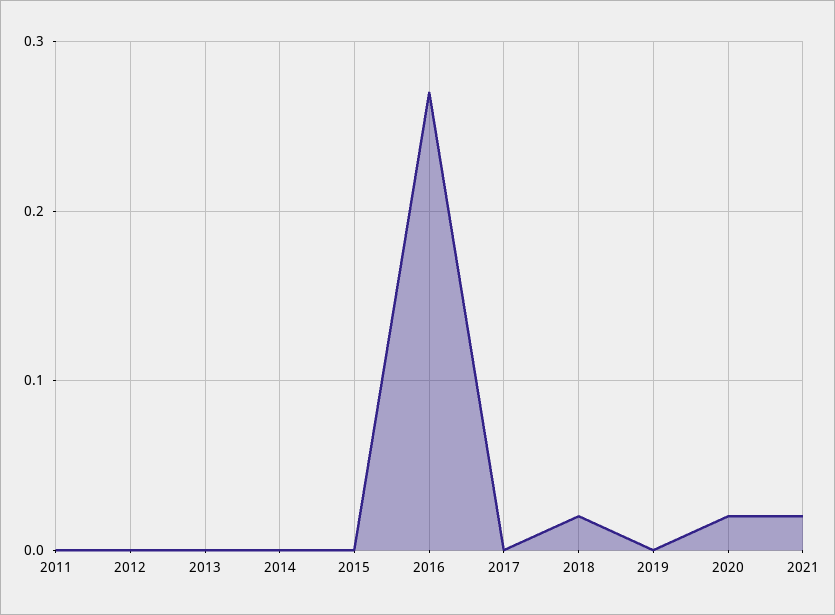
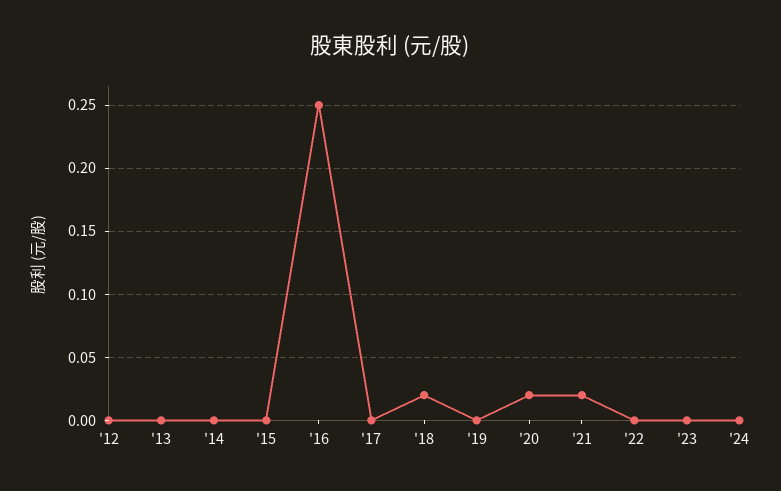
2011: 0 -> none
2016: 0.27 -> 0.25
'22: none -> 0
'23: none -> 0
'24: none -> 0

